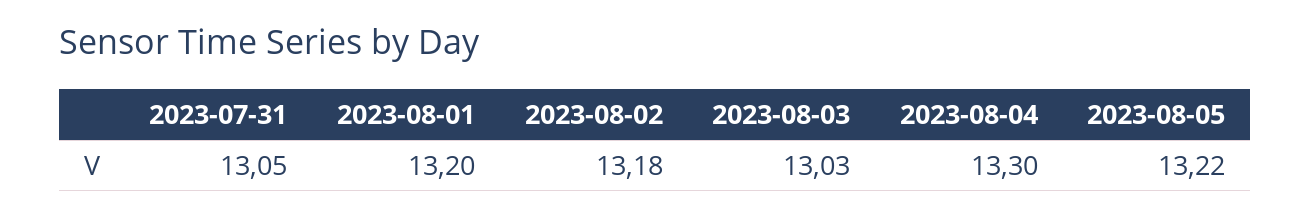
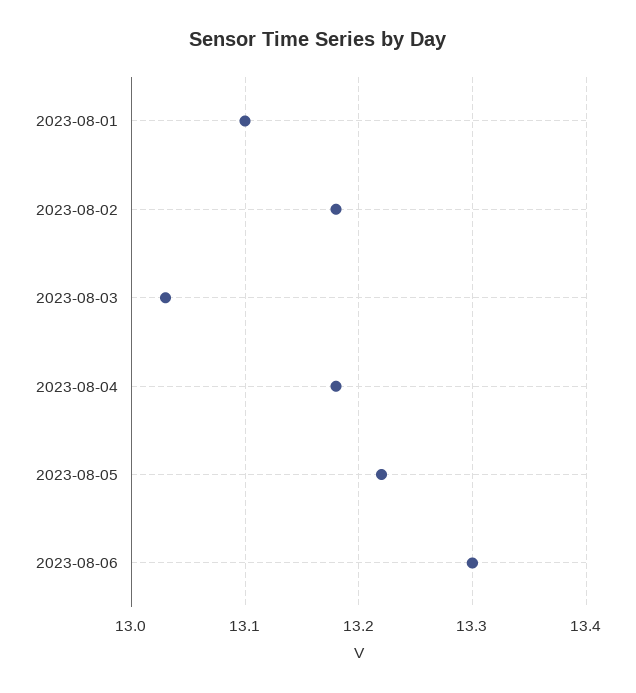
2023-07-31: 13.05 -> none
2023-08-01: 13.2 -> 13.1
2023-08-04: 13.3 -> 13.18
2023-08-06: none -> 13.3

